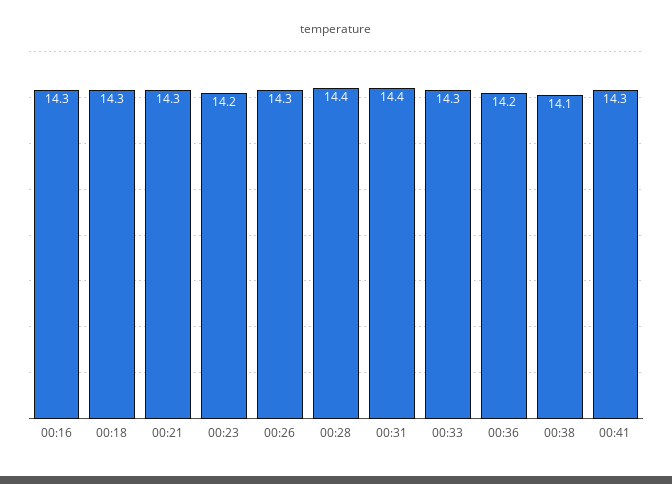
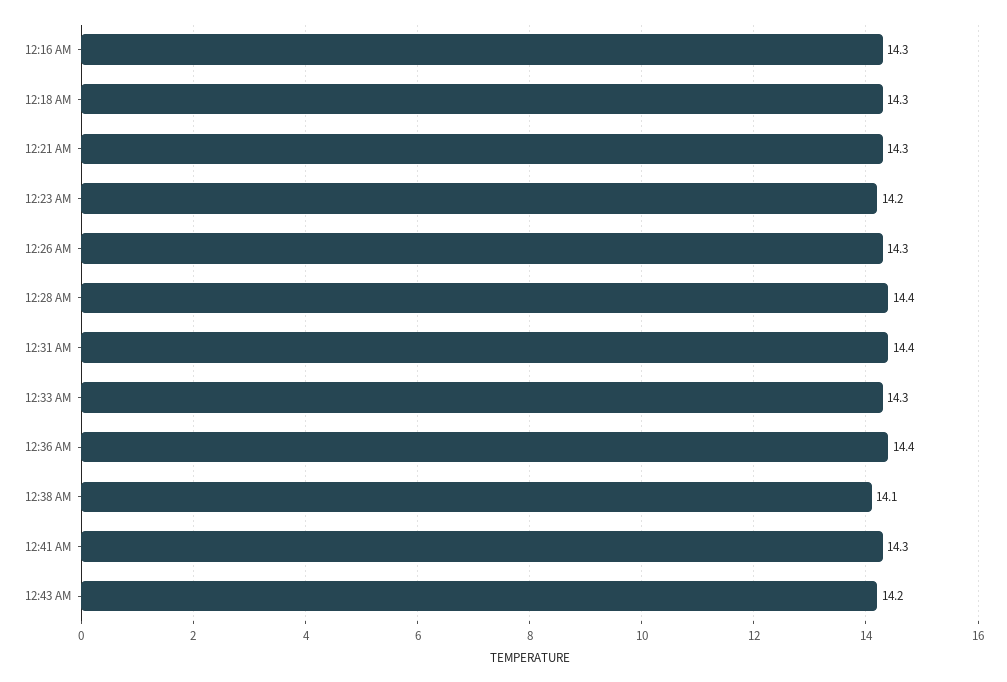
00:36: 14.2 -> 14.4
12:43 AM: none -> 14.2

